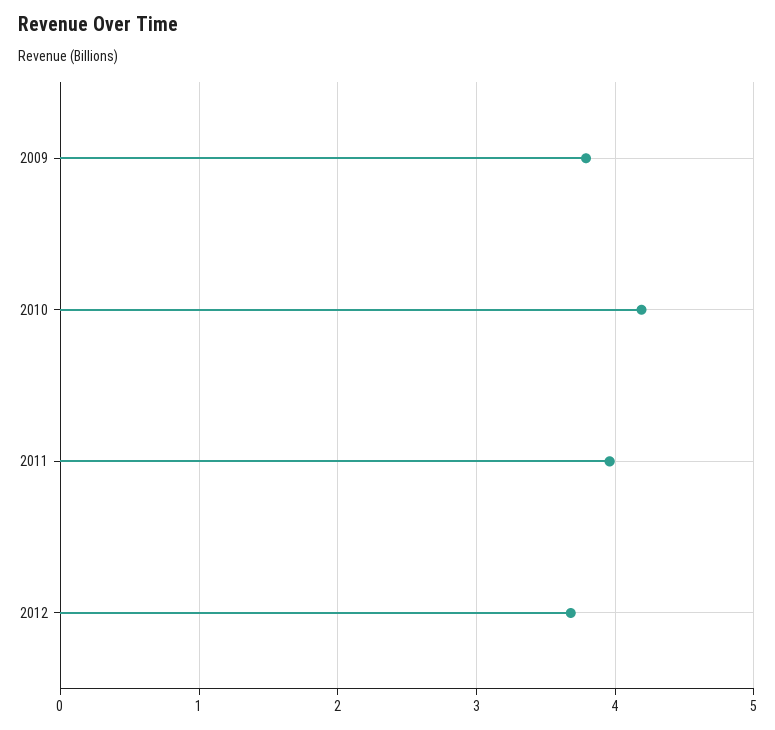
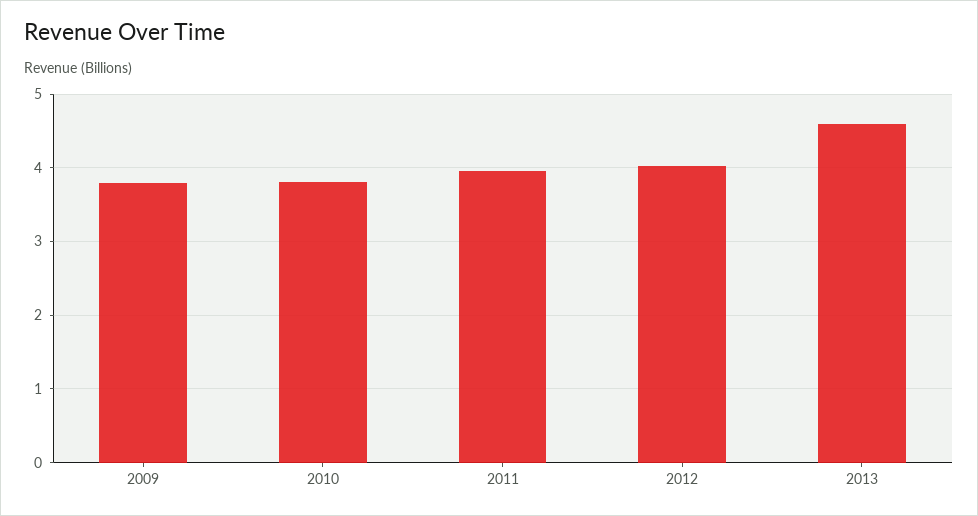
2010: 4.2 -> 3.8
2012: 3.7 -> 4
2013: none -> 4.6

